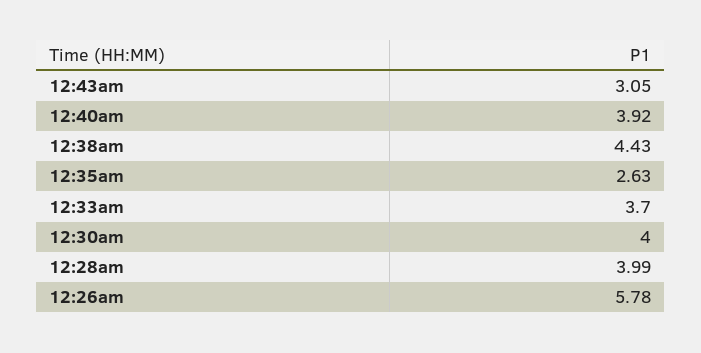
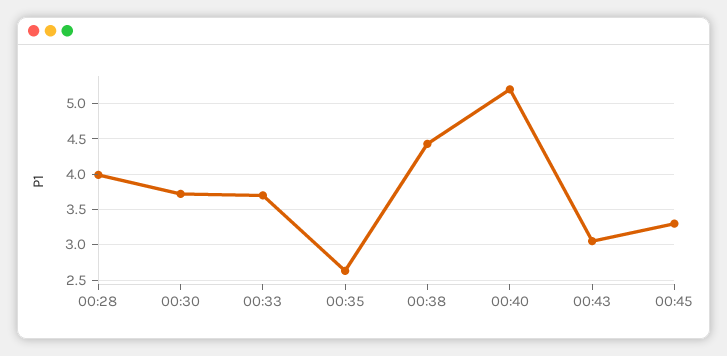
12:40am: 3.92 -> 5.2
12:30am: 4 -> 3.7
12:26am: 5.78 -> none
00:45: none -> 3.3

